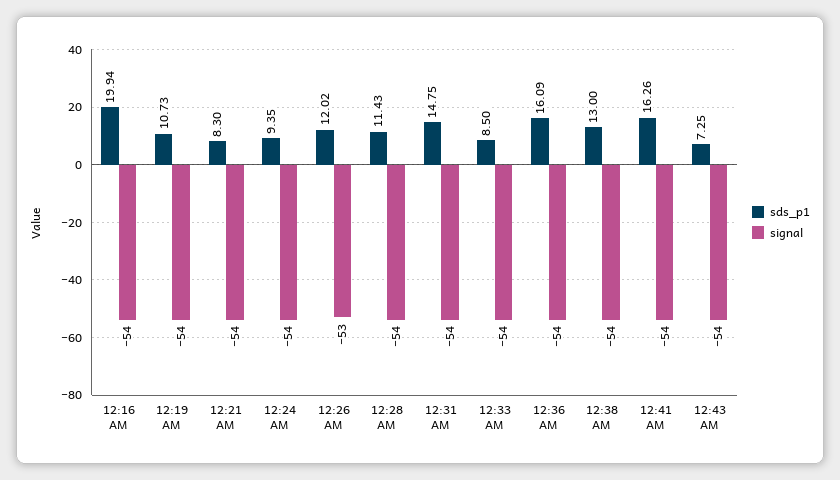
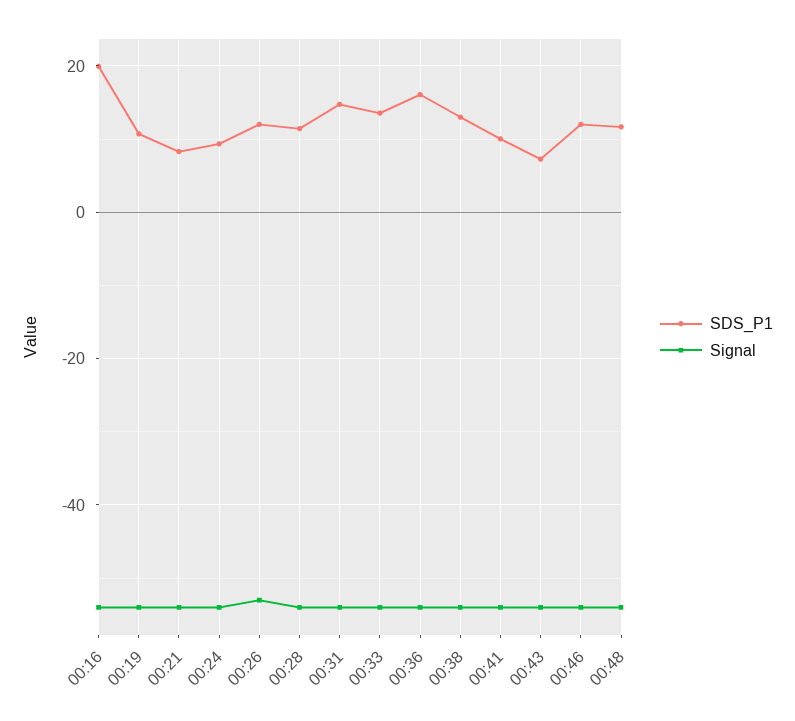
sds_p1, 12:33 AM: 8.5 -> 14
sds_p1, 12:41 AM: 16.26 -> 10
sds_p1, 00:46: none -> 12
signal, 00:46: none -> -54
sds_p1, 00:48: none -> 12
signal, 00:48: none -> -54

